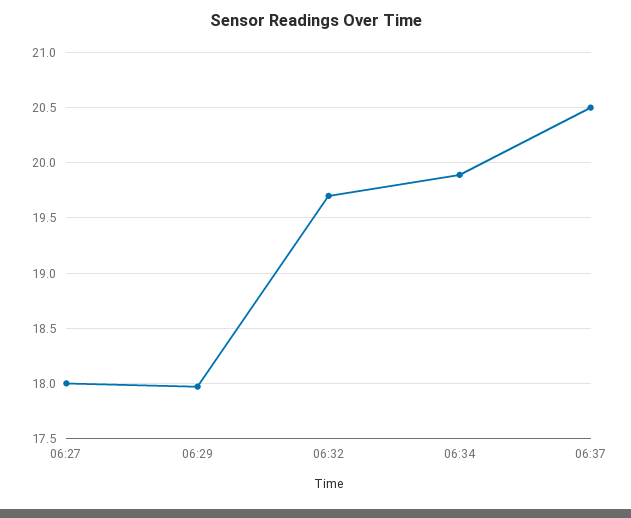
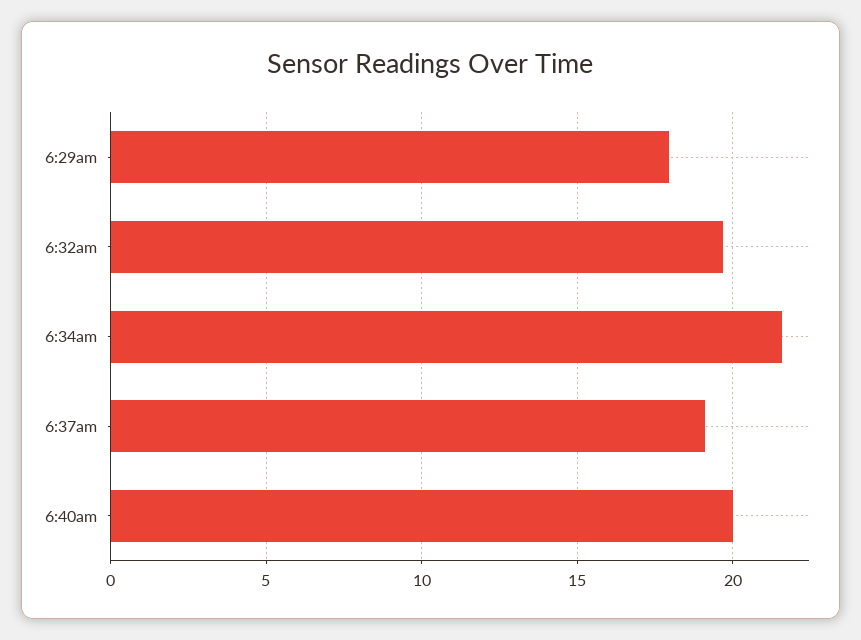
06:27: 18 -> none
06:34: 19.9 -> 21.5
06:37: 20.5 -> 19
6:40am: none -> 20

